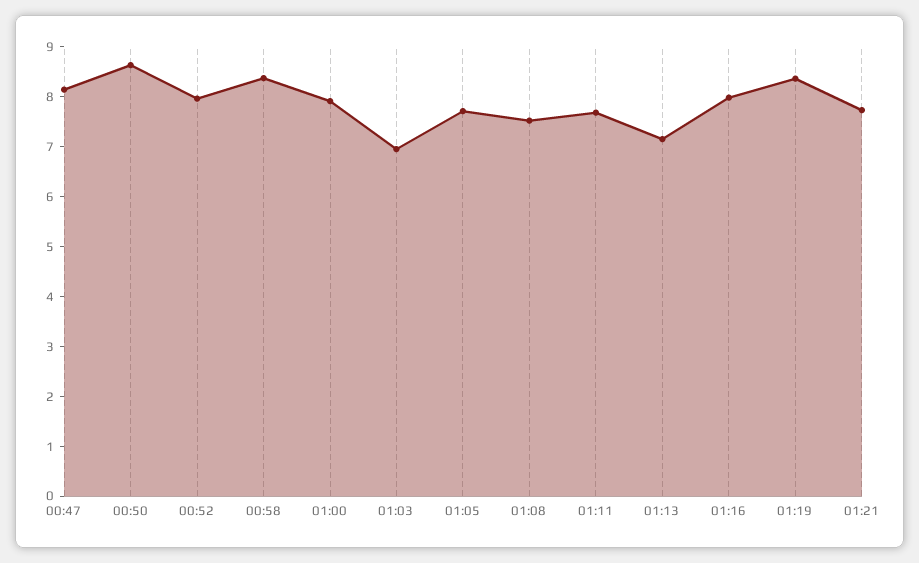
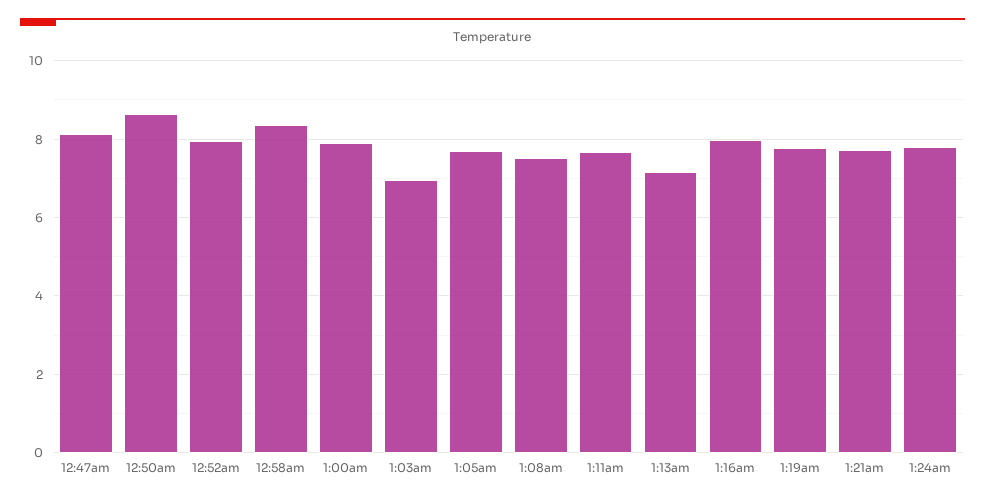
01:19: 8.4 -> 7.8
1:24am: none -> 7.8

